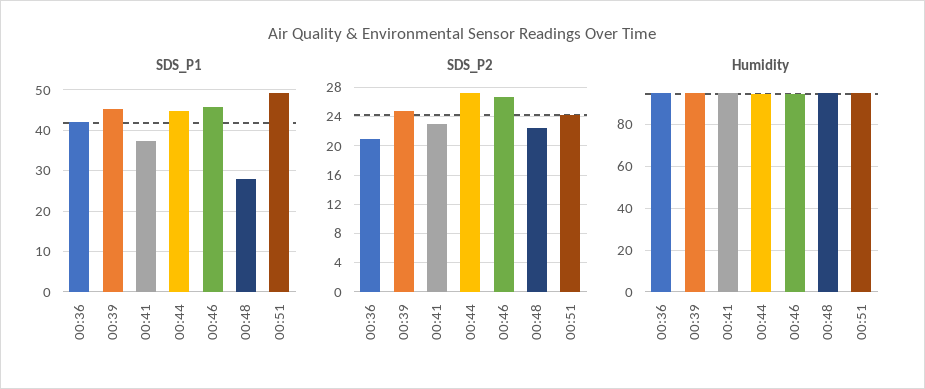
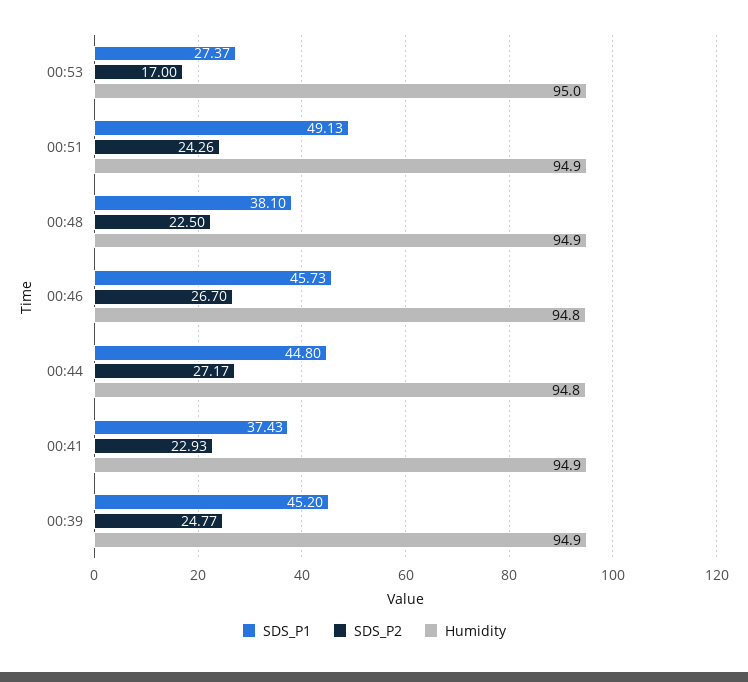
SDS_P1, 00:36: 42 -> none
SDS_P1, 00:48: 28 -> 38.1
SDS_P2, 00:36: 21 -> none
Humidity, 00:36: 95 -> none
SDS_P1, 00:53: none -> 27.37
SDS_P2, 00:53: none -> 17
Humidity, 00:53: none -> 95

